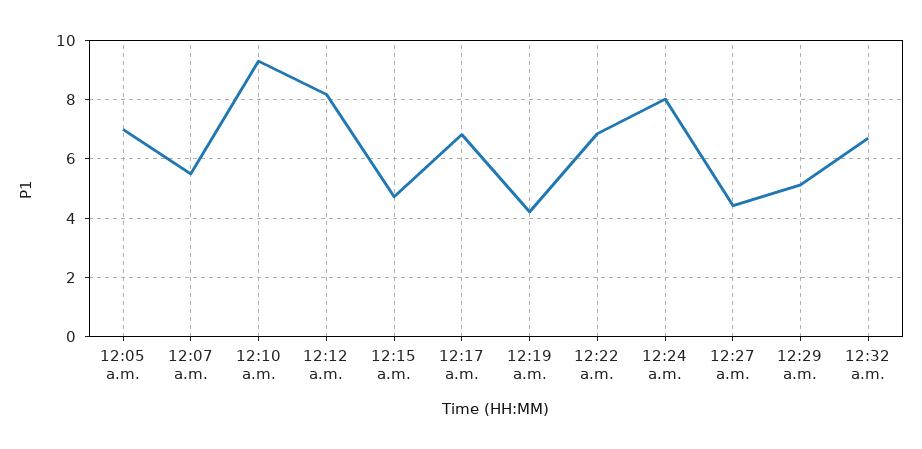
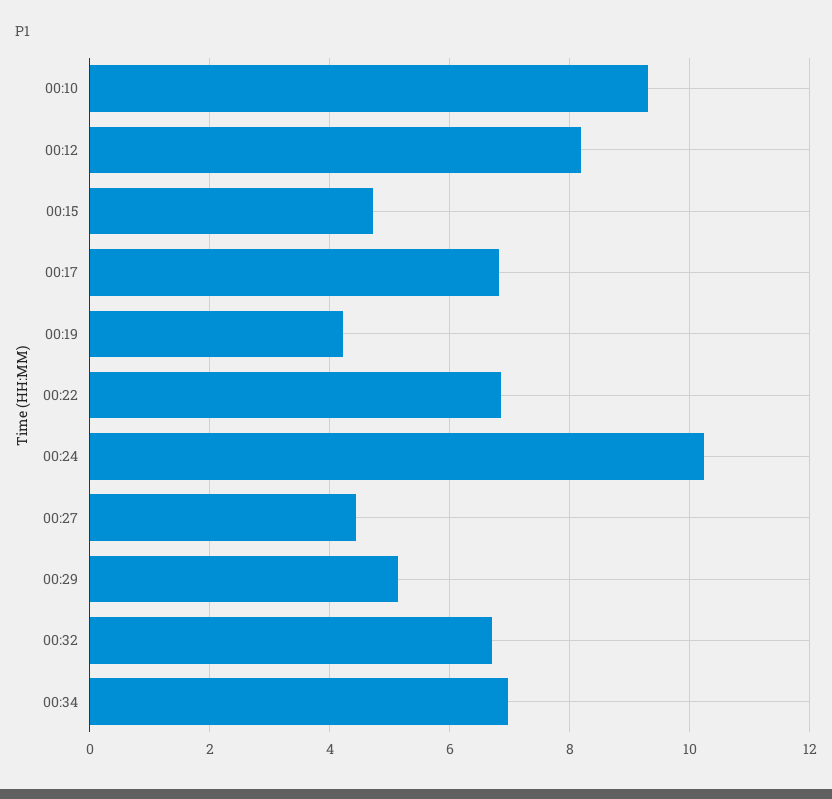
12:05 a.m.: 7 -> none
12:07 a.m.: 5.5 -> none
12:24 a.m.: 8 -> 10.2
00:34: none -> 7

